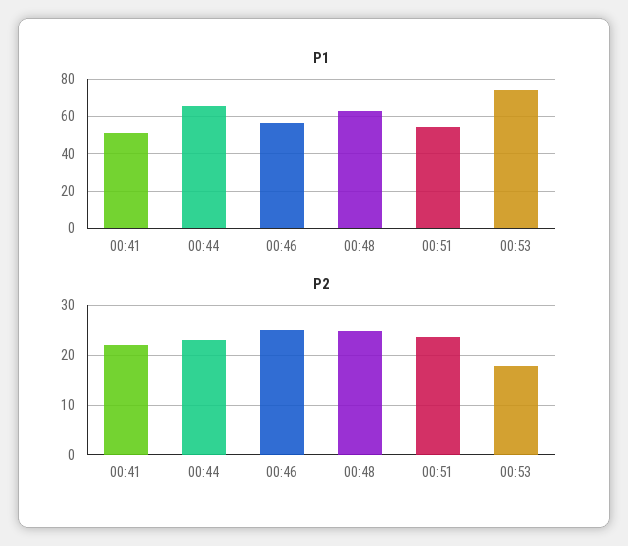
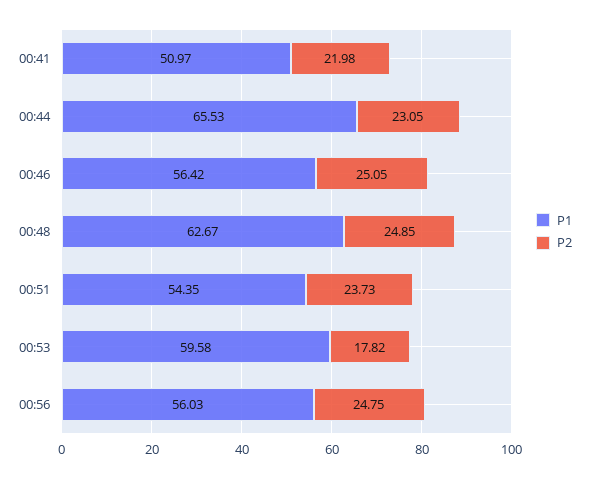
P1, 00:53: 75 -> 59.58
P1, 00:56: none -> 56.03
P2, 00:56: none -> 24.75

